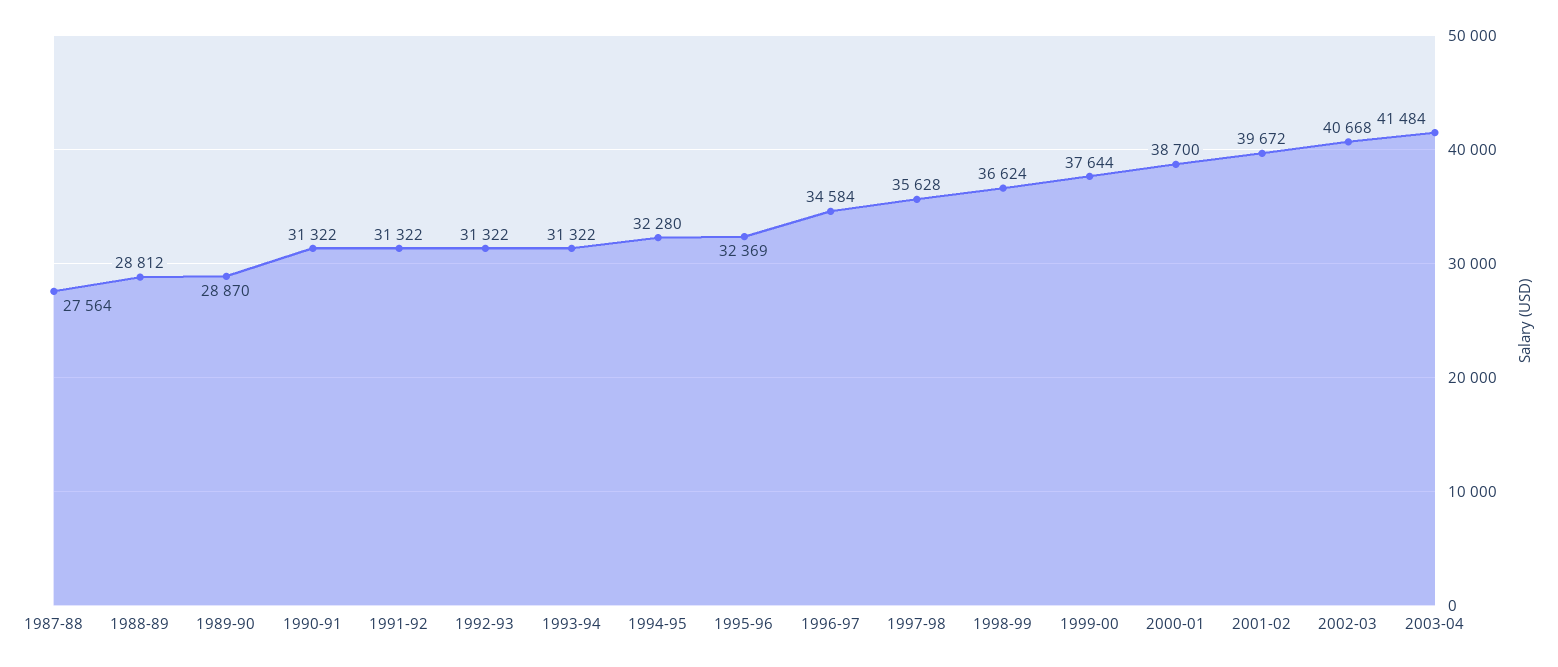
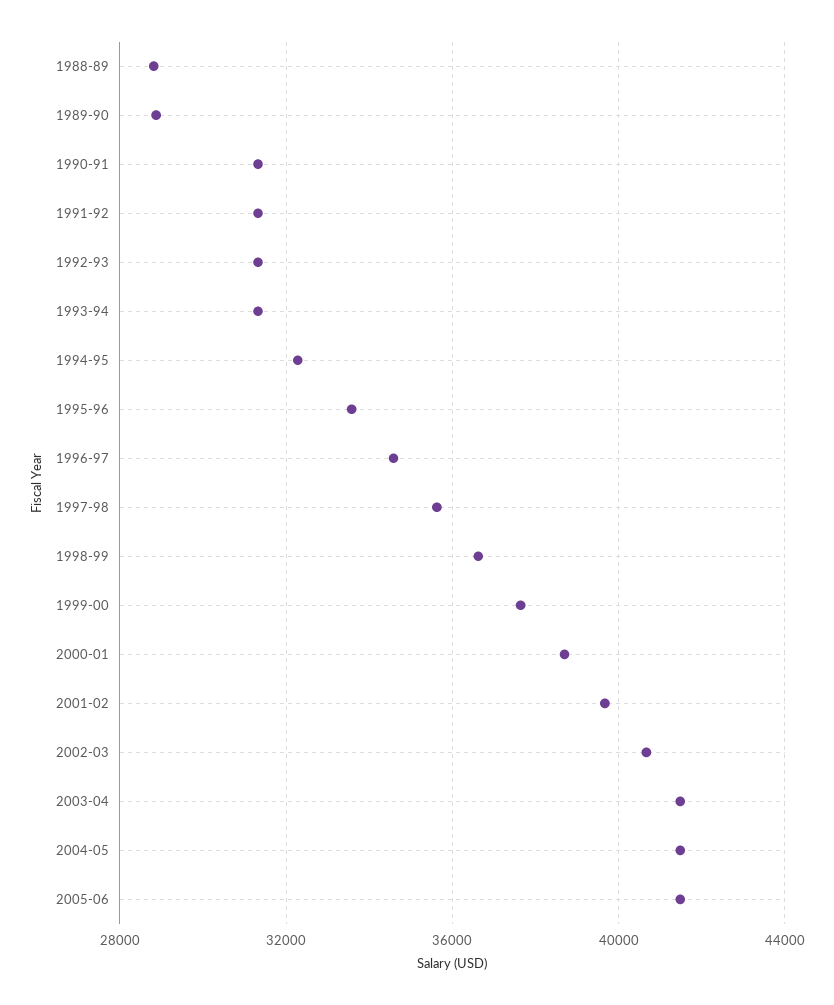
1987-88: 27564 -> none
1995-96: 32369 -> 33500
2004-05: none -> 41500
2005-06: none -> 41500

